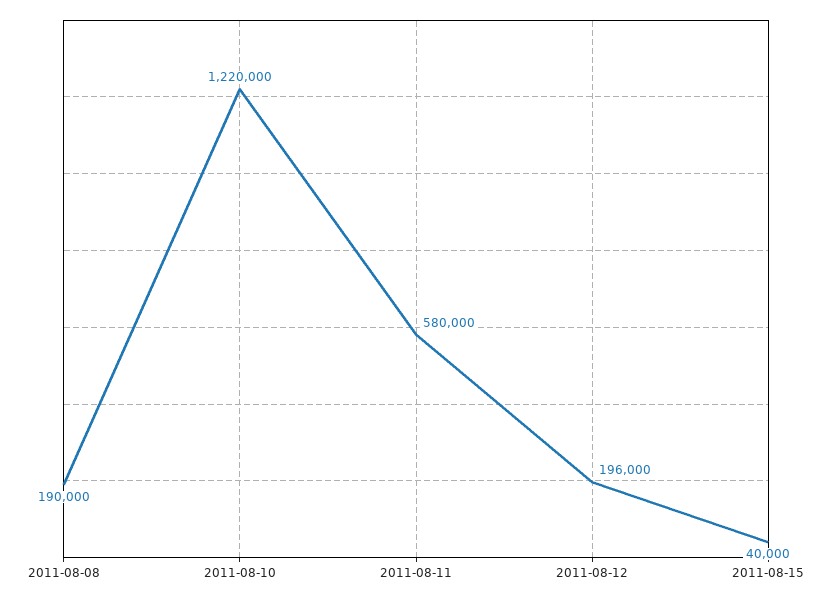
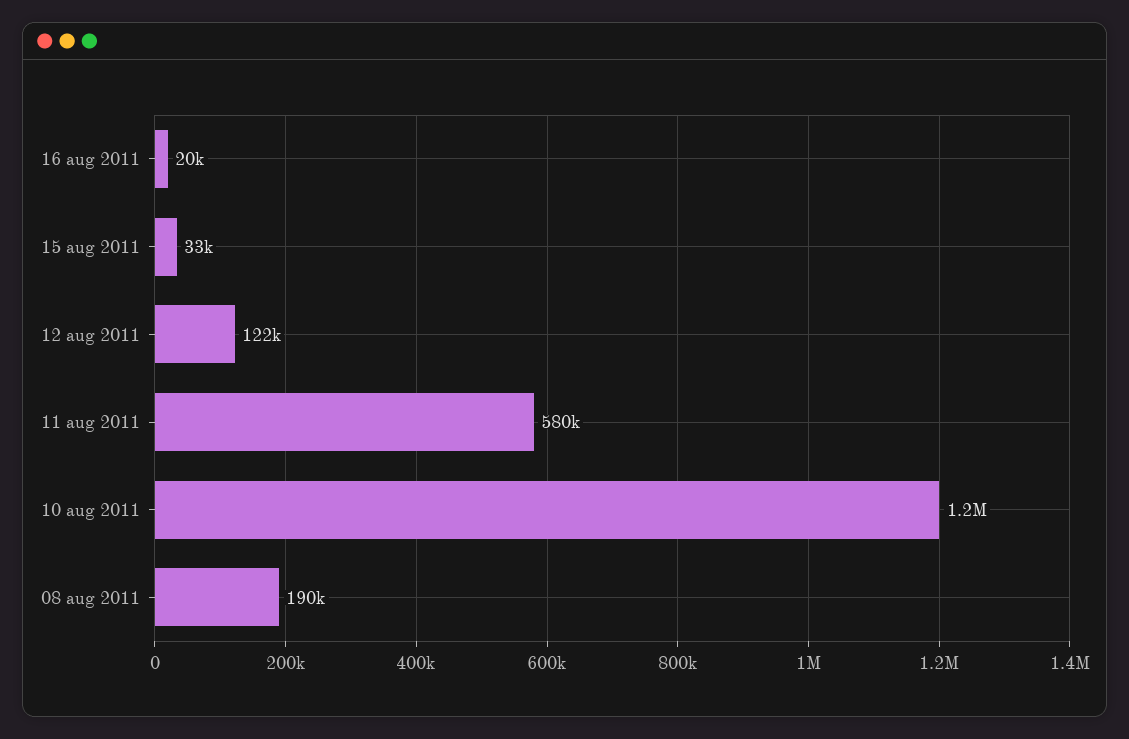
2011-08-12: 196000 -> 122000
2011-08-15: 40000 -> 33000
16 aug 2011: none -> 20000

